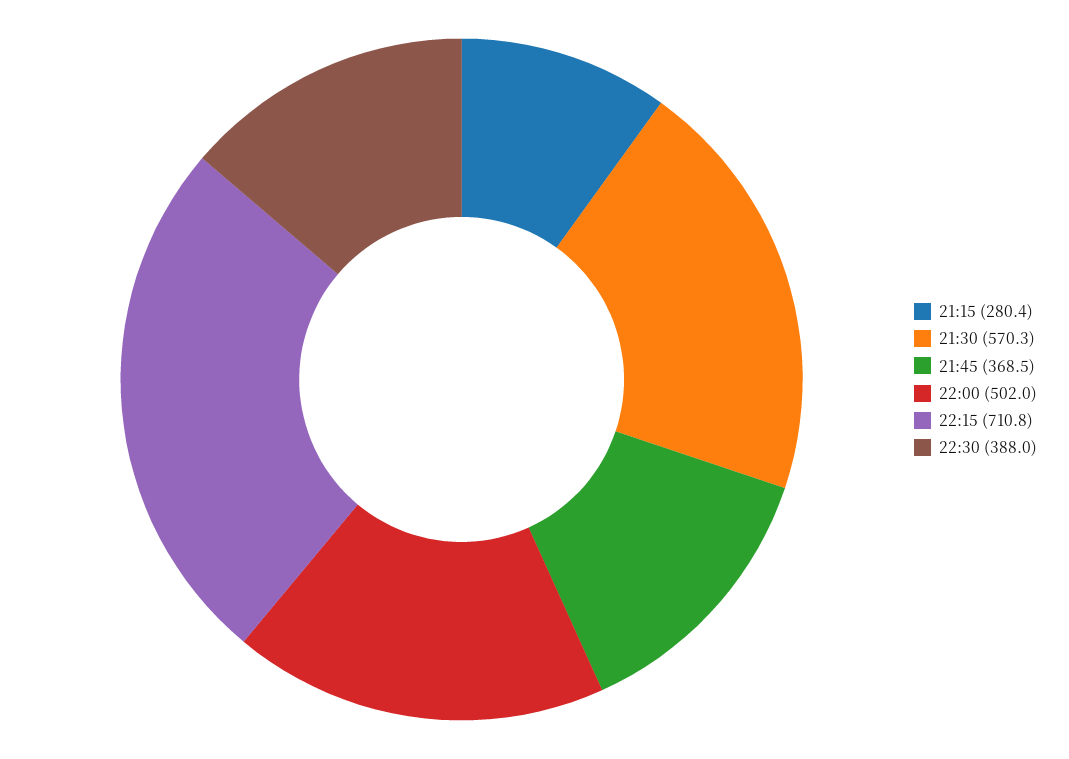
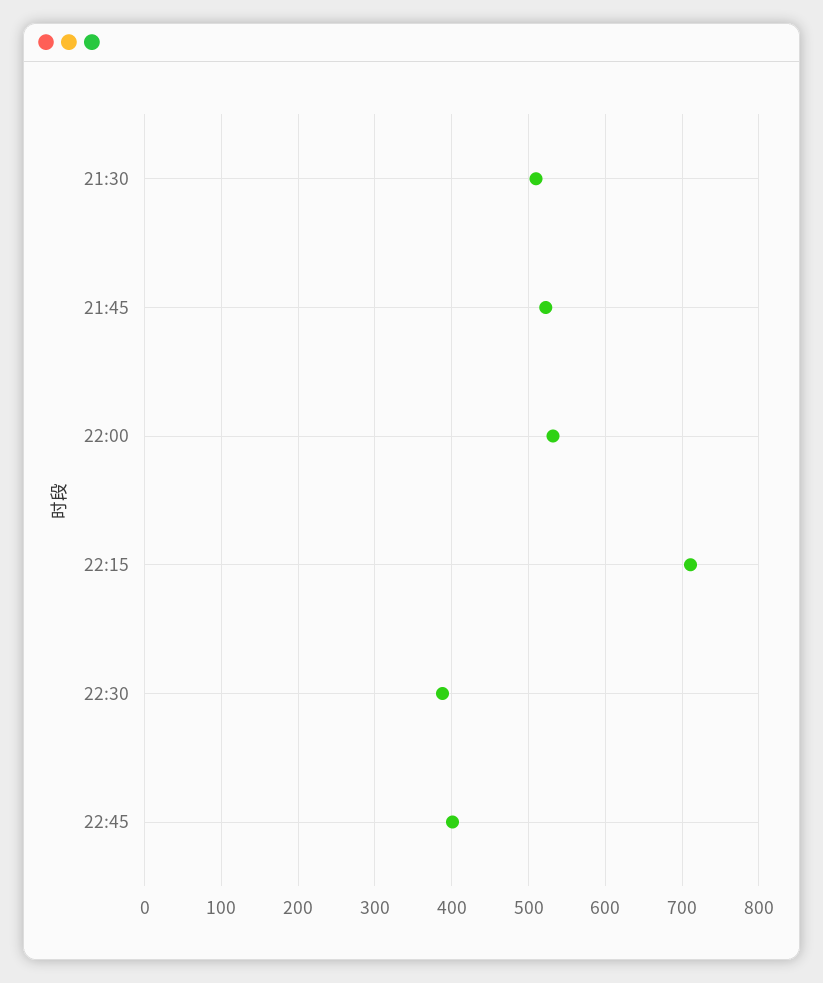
21:15: 280.4 -> none
21:30: 570.3 -> 510
21:45: 368.5 -> 520
22:00: 502 -> 530
22:45: none -> 400

